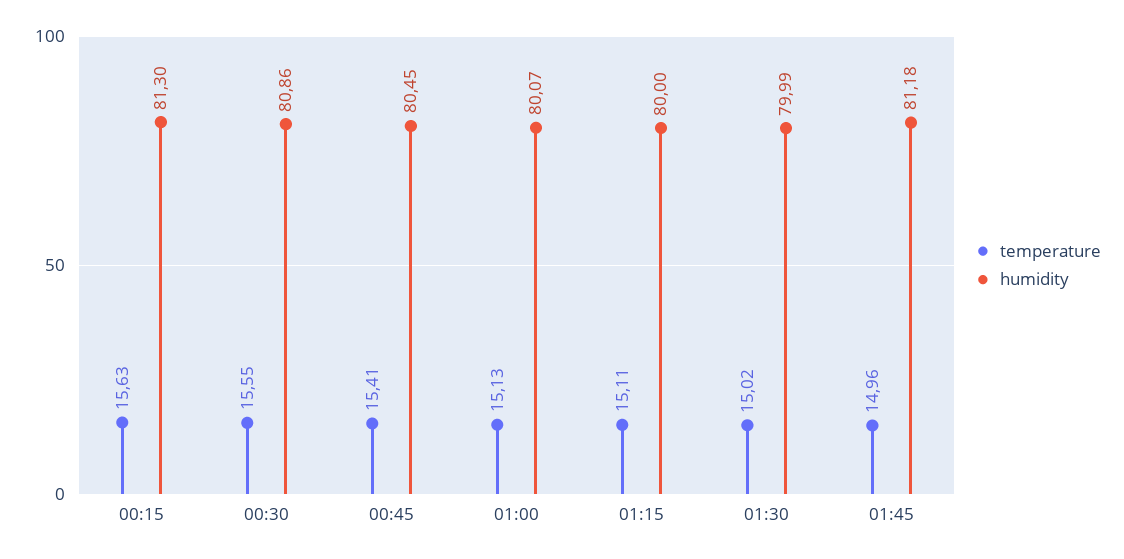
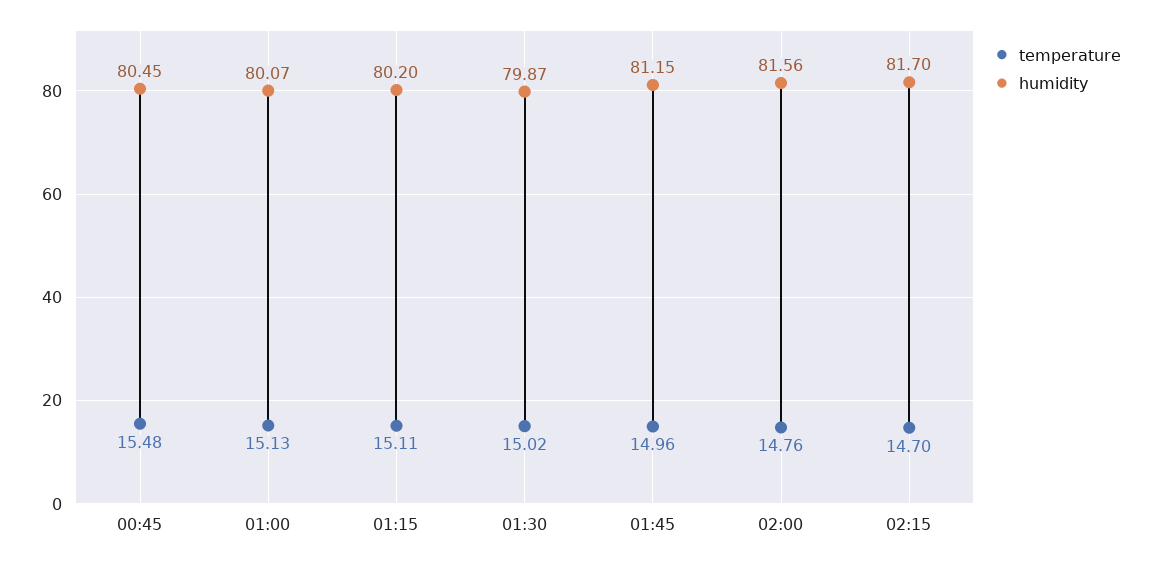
temperature, 00:15: 15.63 -> none
humidity, 00:15: 81.3 -> none
temperature, 00:30: 15.55 -> none
humidity, 00:30: 80.86 -> none
temperature, 00:45: 15.41 -> 15.48
humidity, 01:15: 80 -> 80.2
humidity, 01:30: 79.99 -> 79.87
humidity, 01:45: 81.18 -> 81.15
temperature, 02:00: none -> 14.76
humidity, 02:00: none -> 81.56
temperature, 02:15: none -> 14.7
humidity, 02:15: none -> 81.7

